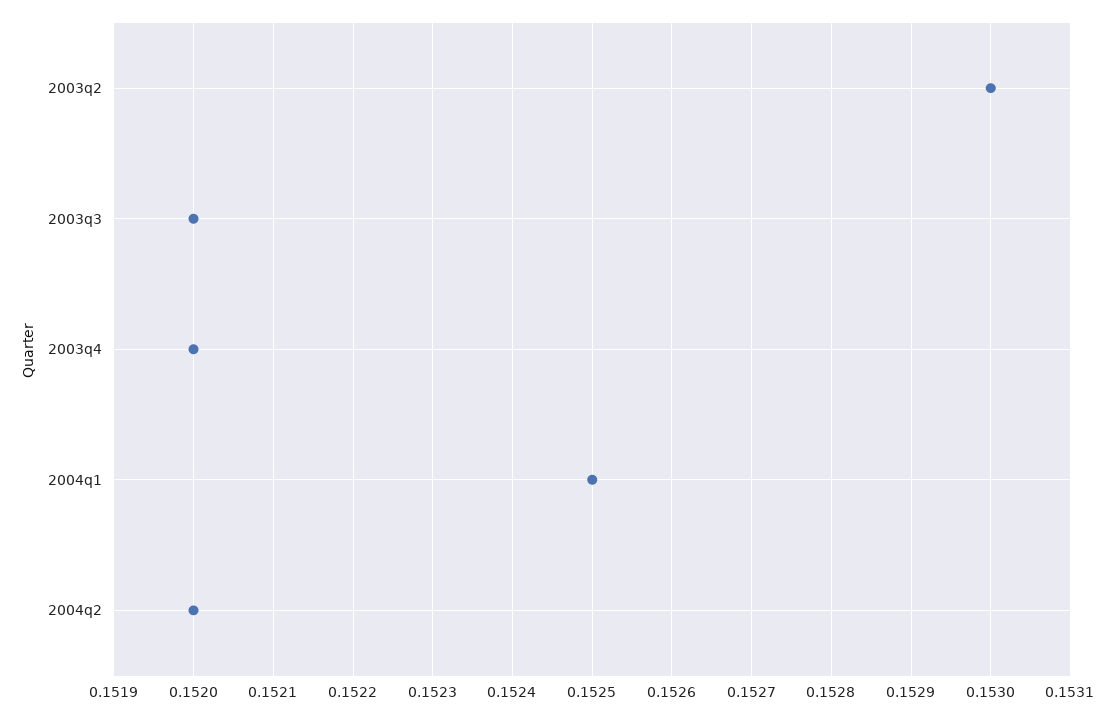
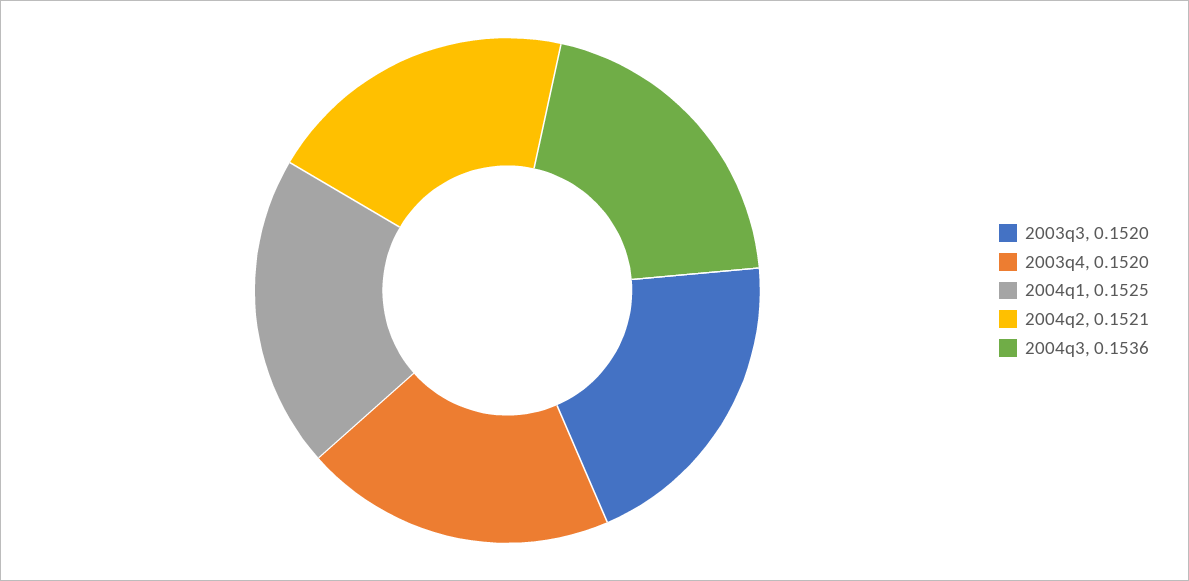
2003q2: 0.153 -> none
2004q2: 0.152 -> 0.1521
2004q3: none -> 0.1536

